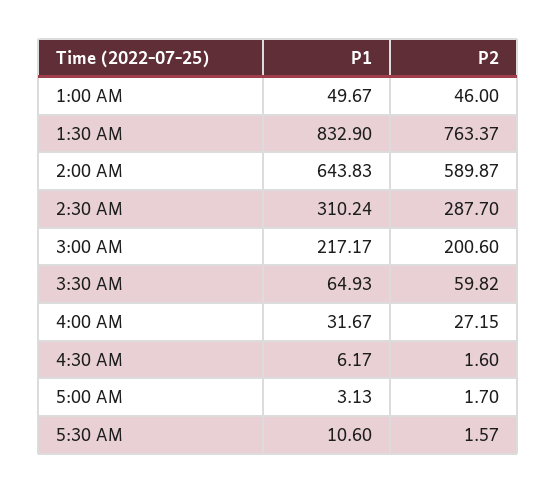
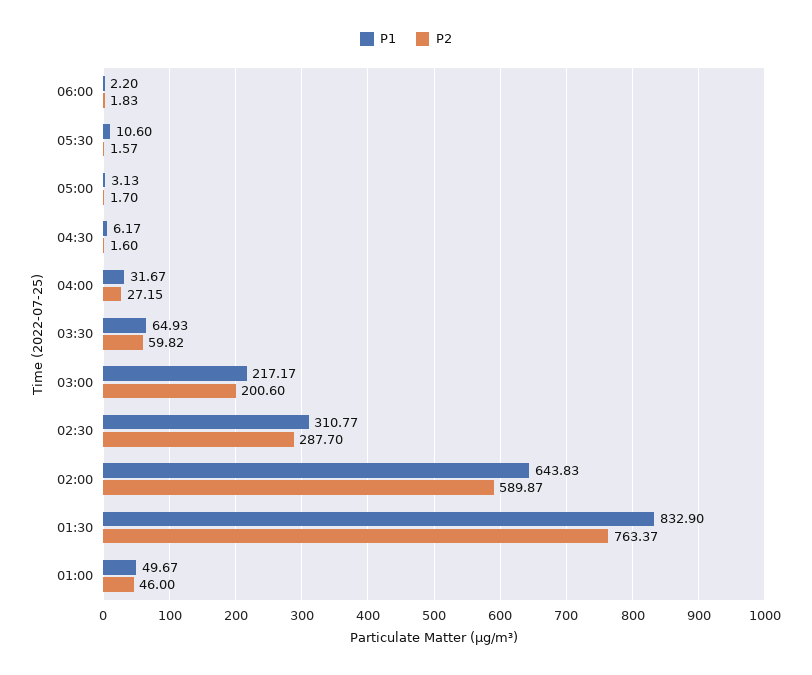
P1, 2:30 AM: 310.24 -> 310.77
P1, 06:00: none -> 2.2
P2, 06:00: none -> 1.83

